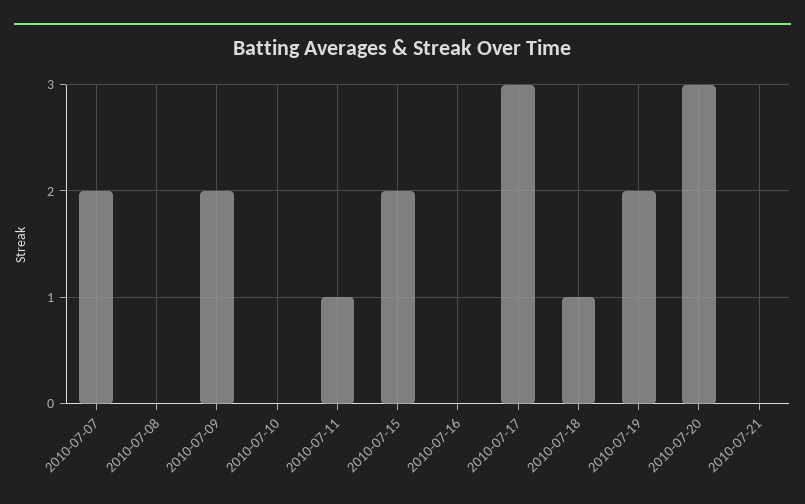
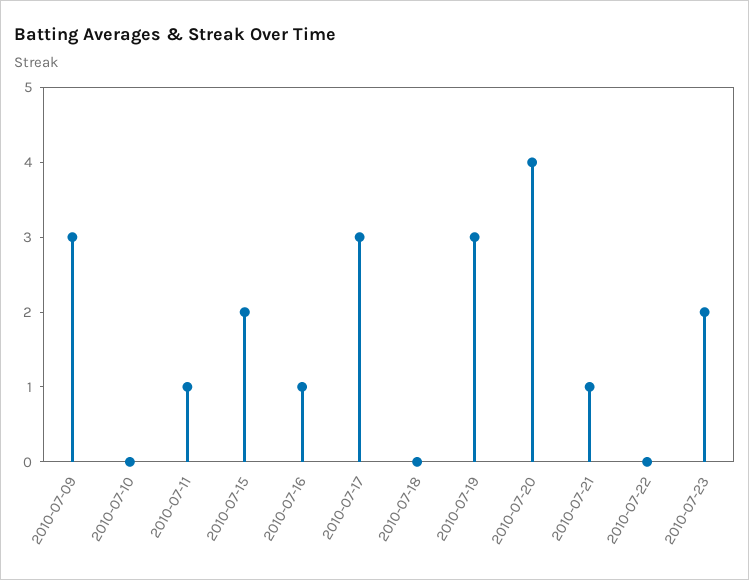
2010-07-07: 2 -> none
2010-07-08: 0 -> none
2010-07-09: 2 -> 3
2010-07-16: 0 -> 1
2010-07-18: 1 -> 0
2010-07-19: 2 -> 3
2010-07-20: 3 -> 4
2010-07-21: 0 -> 1
2010-07-22: none -> 0
2010-07-23: none -> 2

